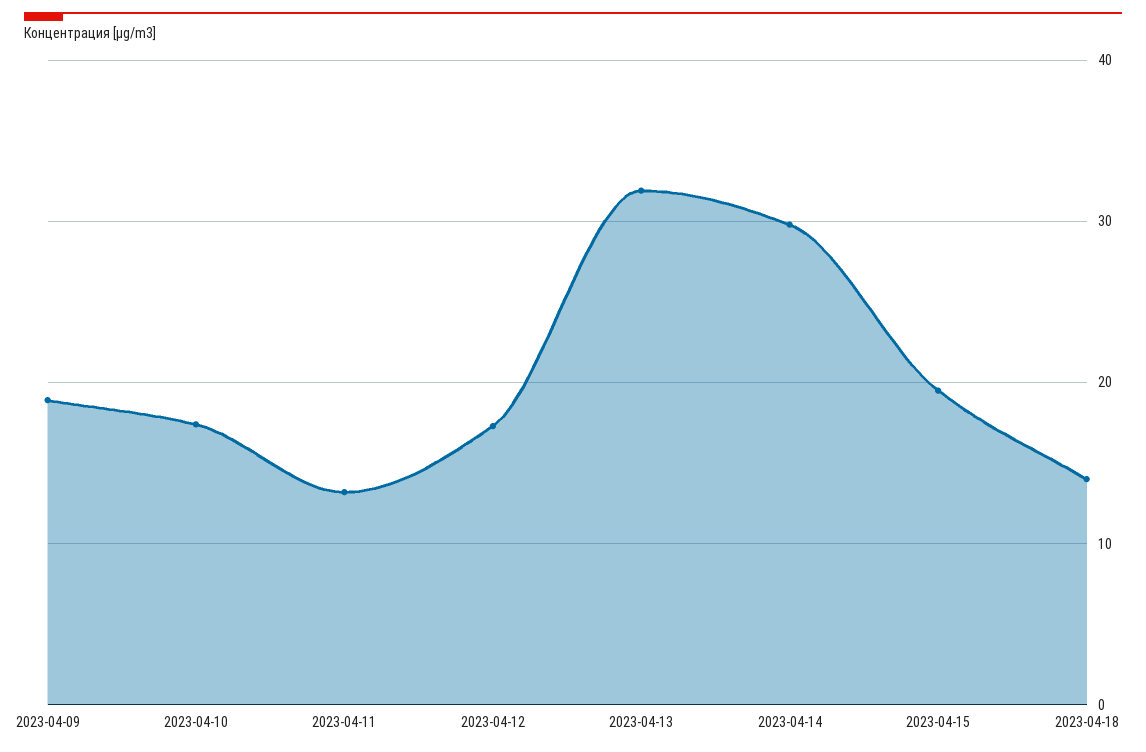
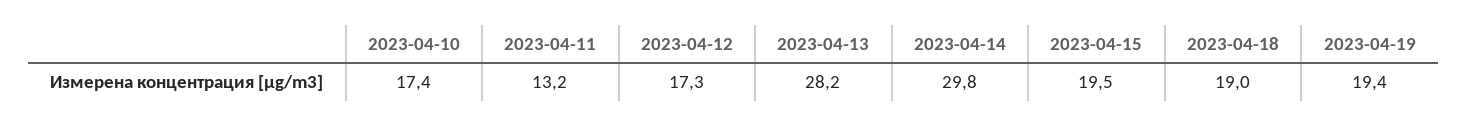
2023-04-09: 19 -> none
2023-04-13: 32 -> 28.2
2023-04-18: 14 -> 19
2023-04-19: none -> 19.4

